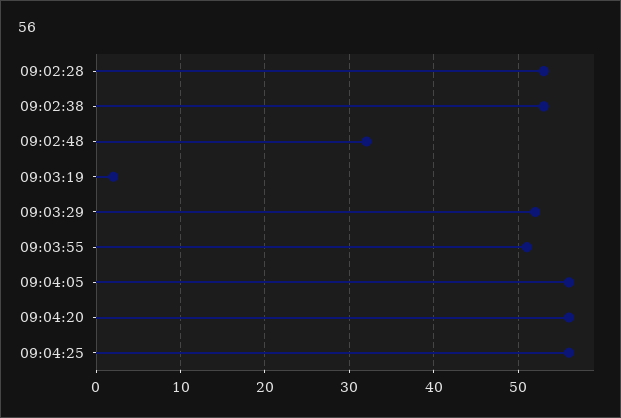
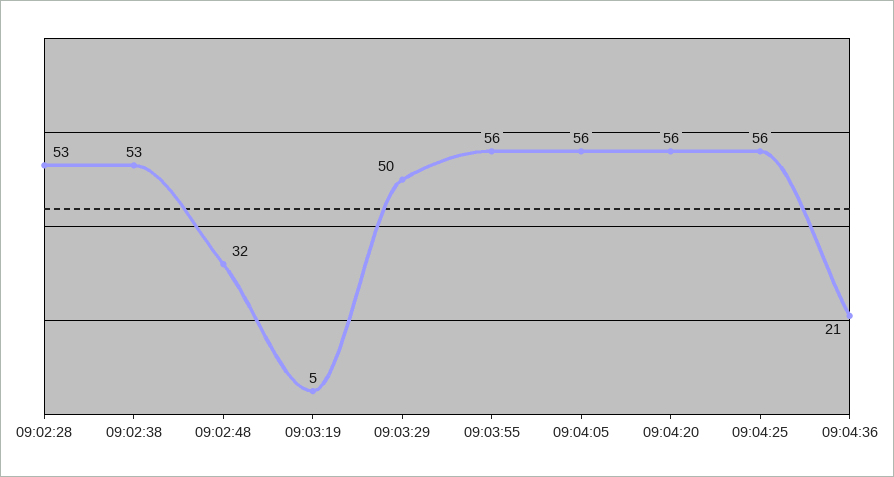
09:03:19: 2 -> 5
09:03:29: 52 -> 50
09:03:55: 51 -> 56
09:04:36: none -> 21

